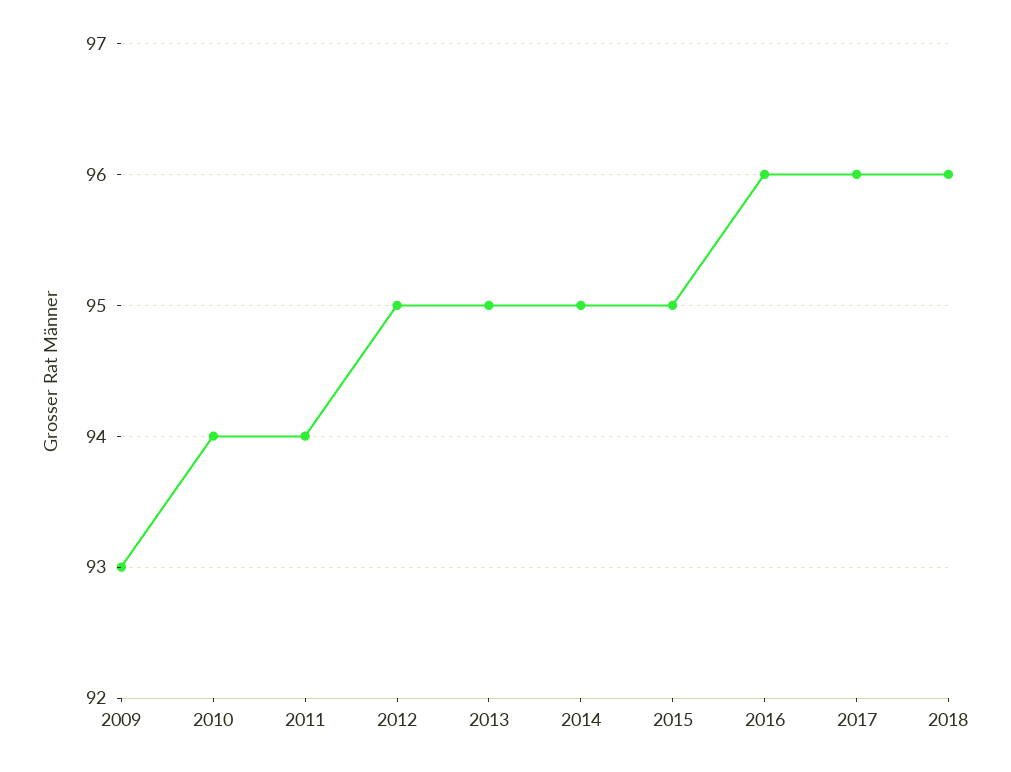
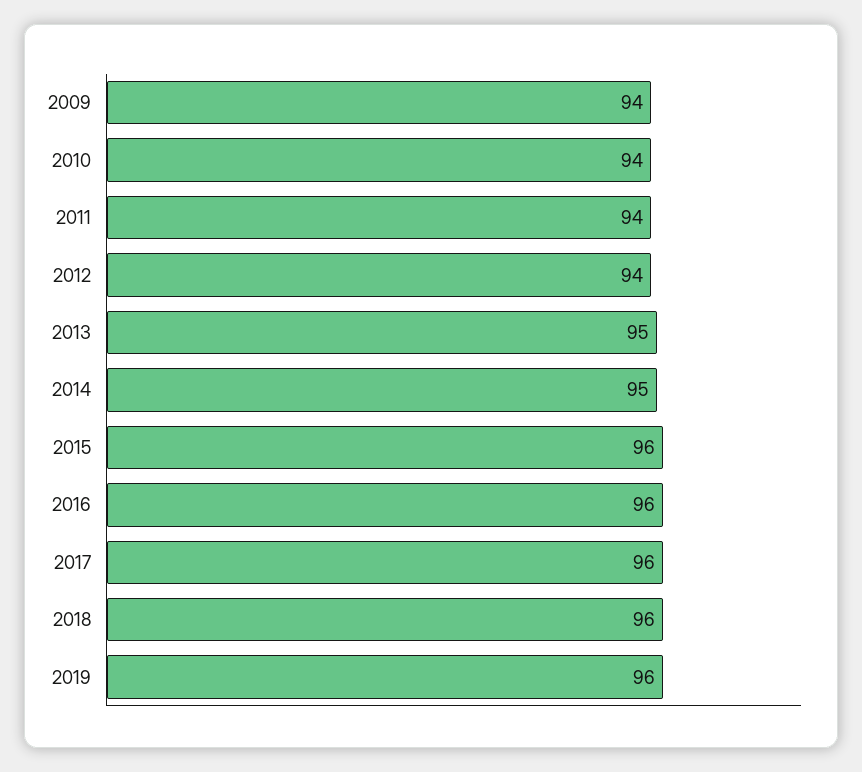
2009: 93 -> 94
2012: 95 -> 94
2015: 95 -> 96
2019: none -> 96

